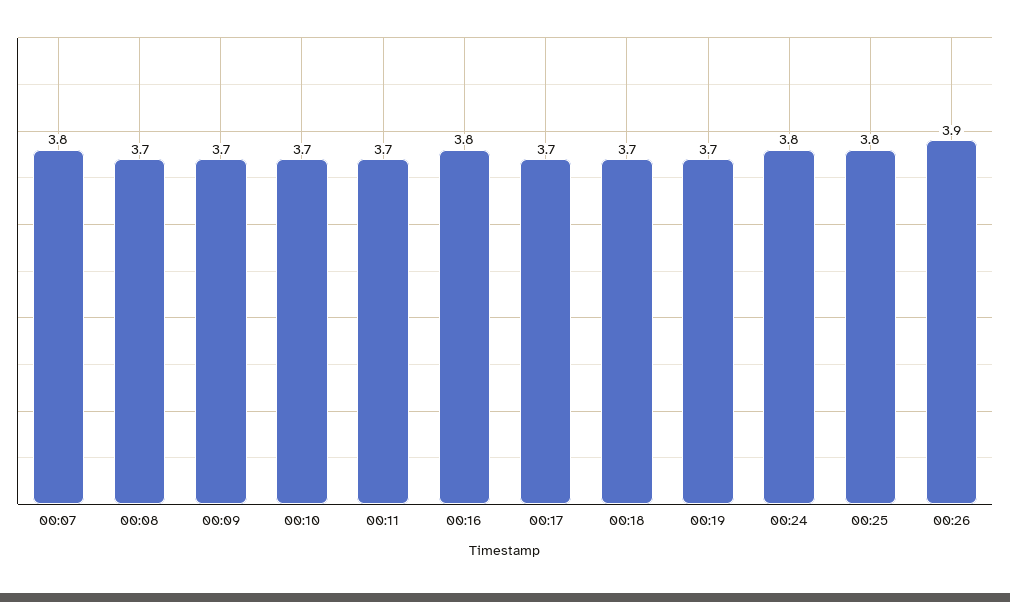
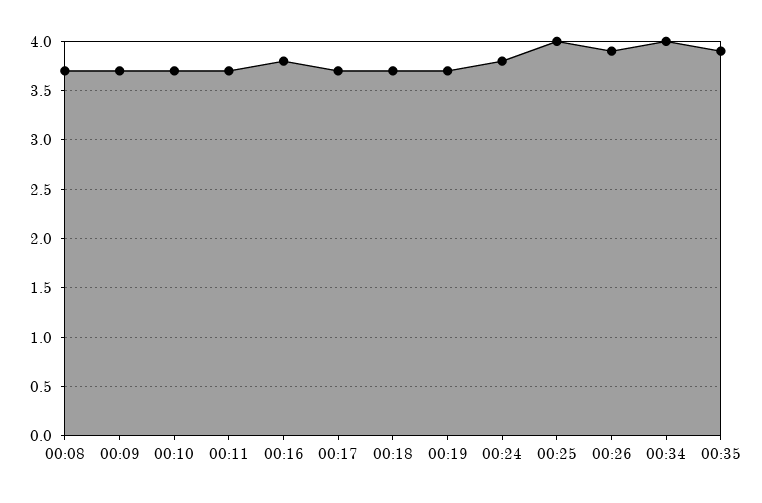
00:07: 3.8 -> none
00:25: 3.8 -> 4
00:34: none -> 4
00:35: none -> 3.9

